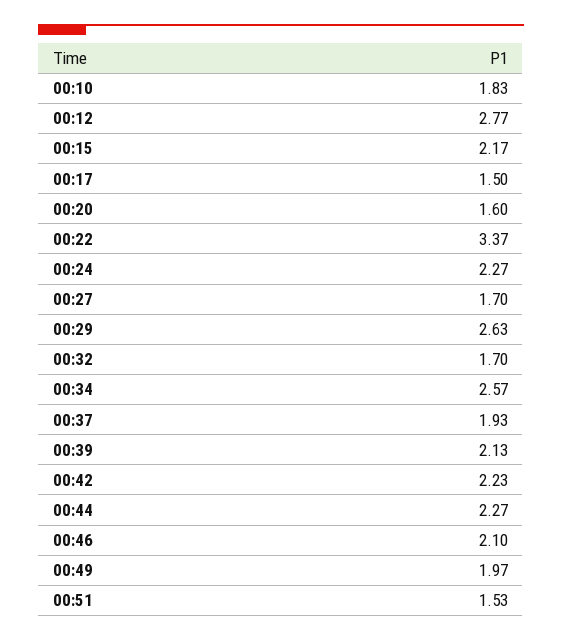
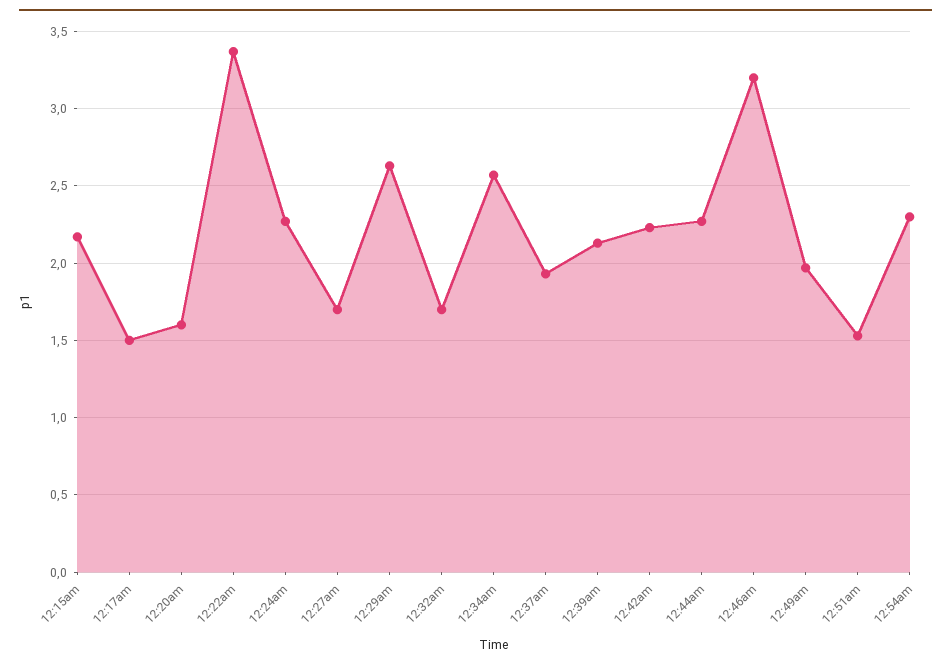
00:10: 1.83 -> none
00:12: 2.77 -> none
00:46: 2.1 -> 3.2
12:54am: none -> 2.3

